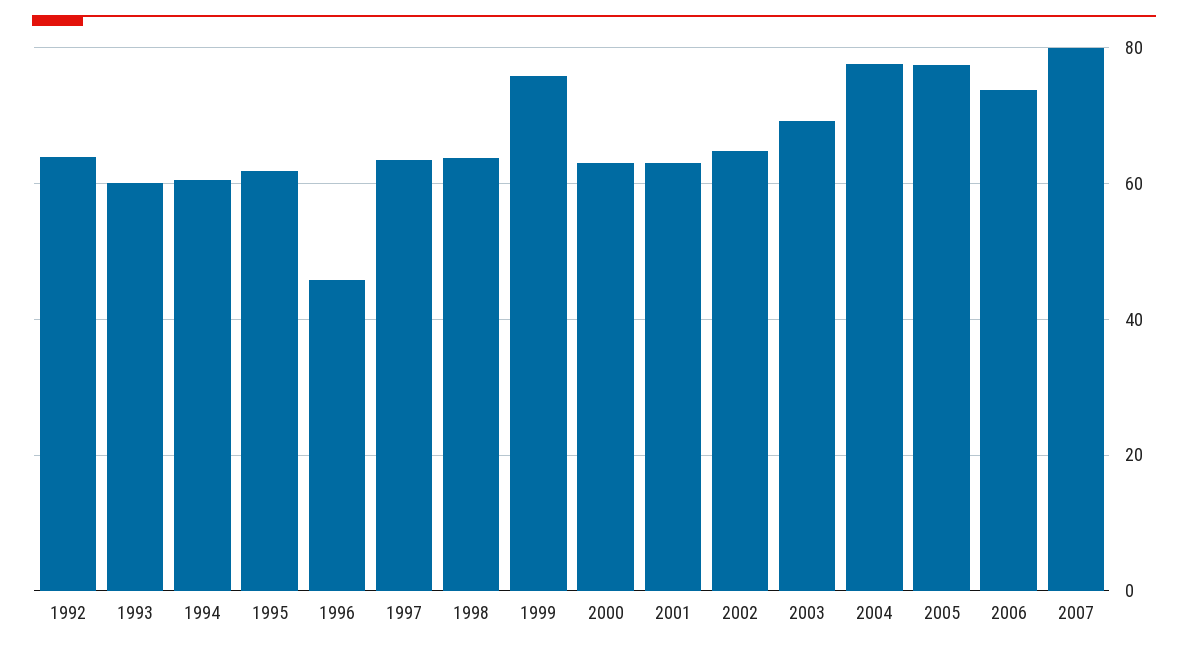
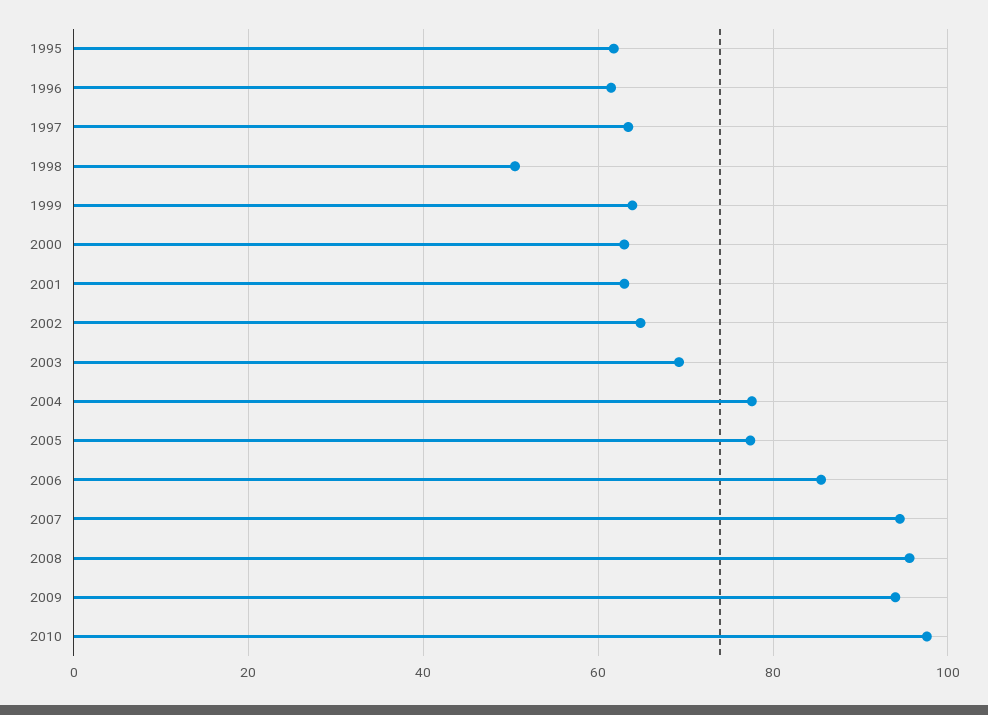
1992: 64 -> none
1993: 60 -> none
1994: 60 -> none
1996: 46 -> 62
1998: 64 -> 50
1999: 76 -> 64
2006: 74 -> 86
2007: 80 -> 94
2008: none -> 96
2009: none -> 94
2010: none -> 98

